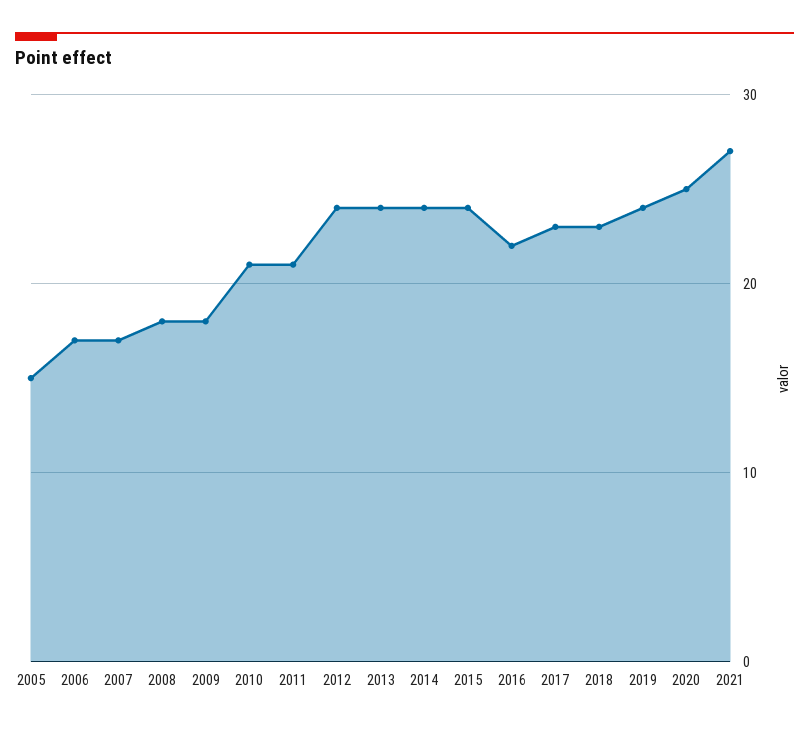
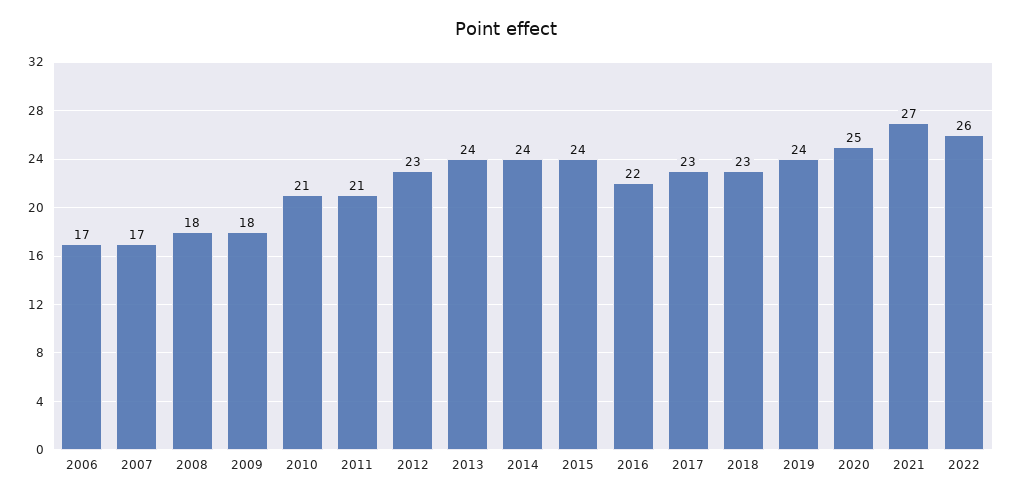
2005: 15 -> none
2012: 24 -> 23
2022: none -> 26

